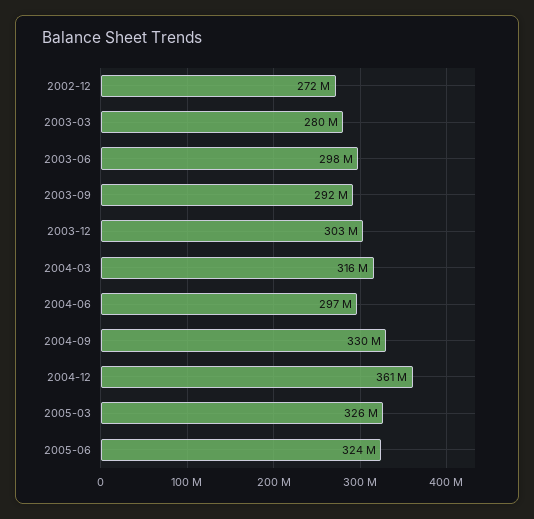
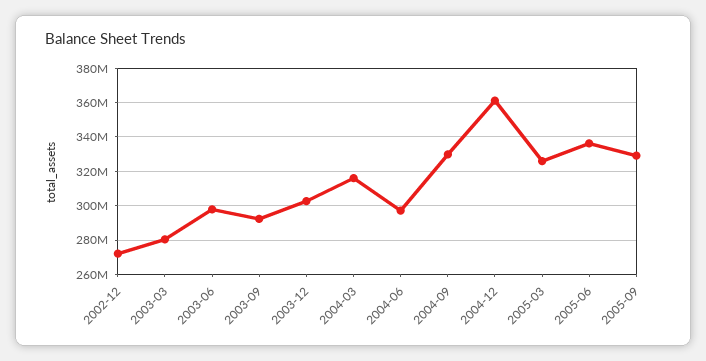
2005-06: 324000000 -> 335000000
2005-09: none -> 330000000

